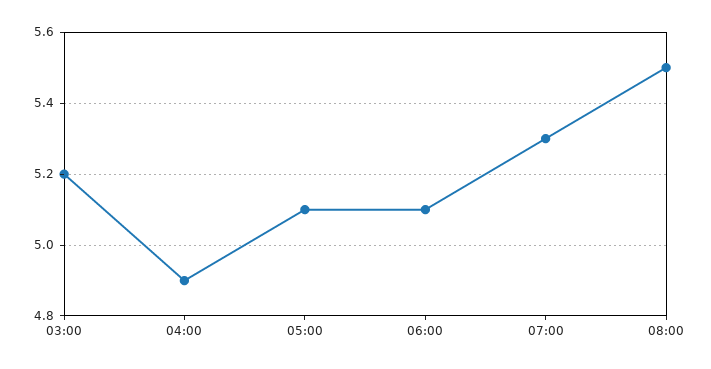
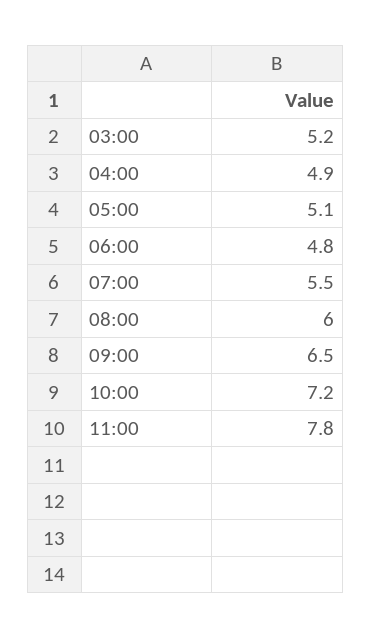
06:00: 5.1 -> 4.8
07:00: 5.3 -> 5.5
08:00: 5.5 -> 6
09:00: none -> 6.5
10:00: none -> 7.2
11:00: none -> 7.8

